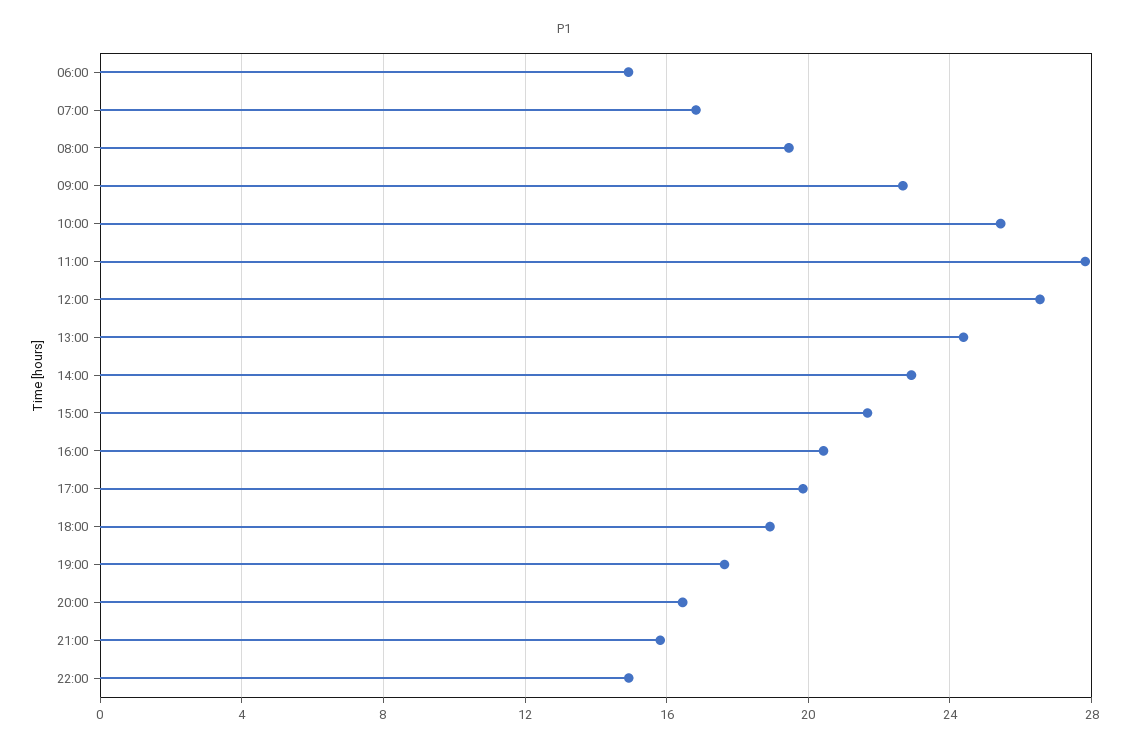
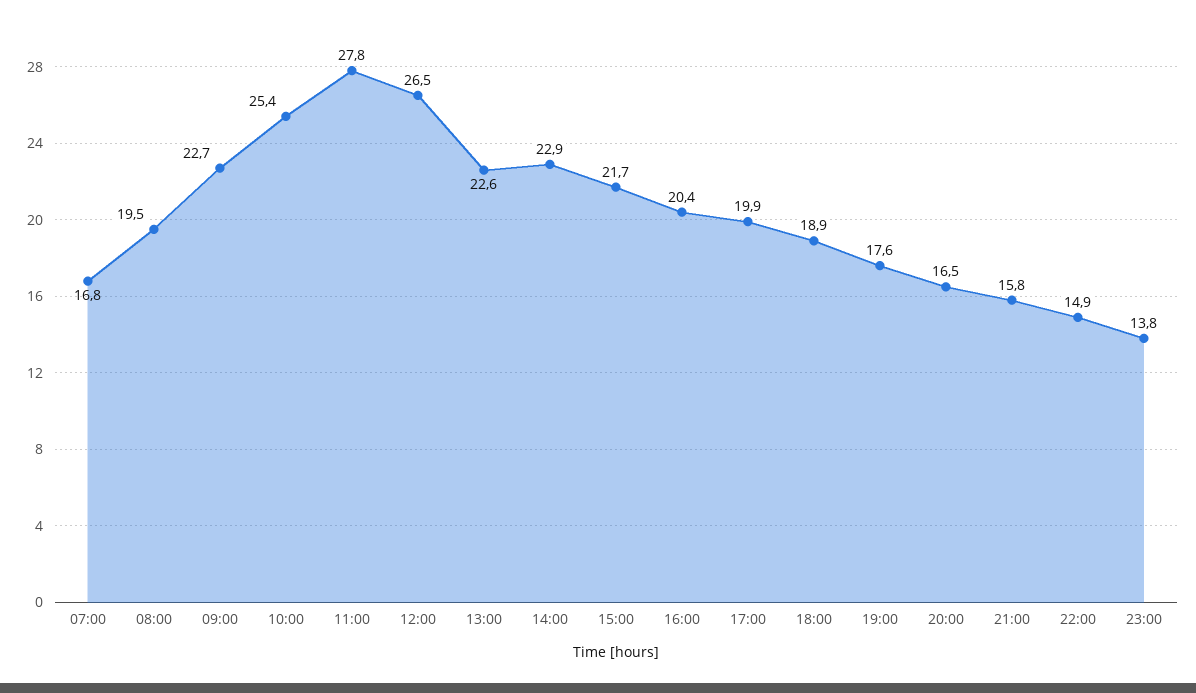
06:00: 15 -> none
13:00: 24.5 -> 22.6
23:00: none -> 13.8

